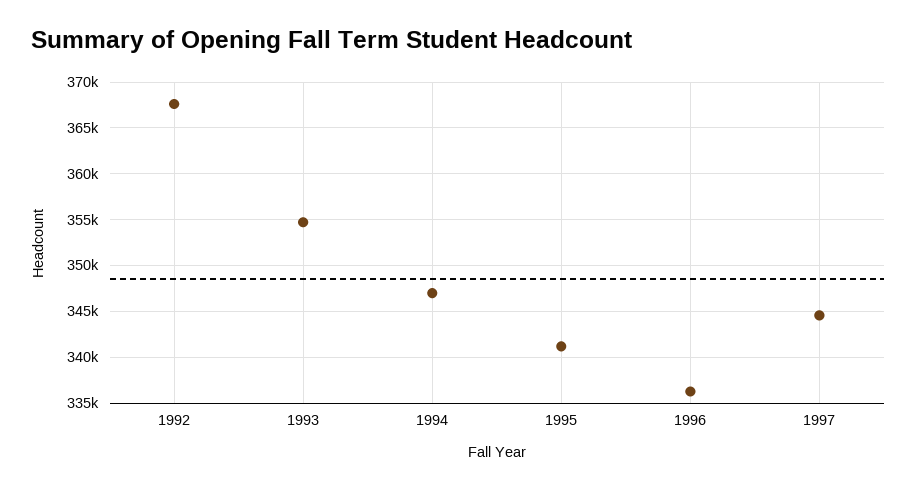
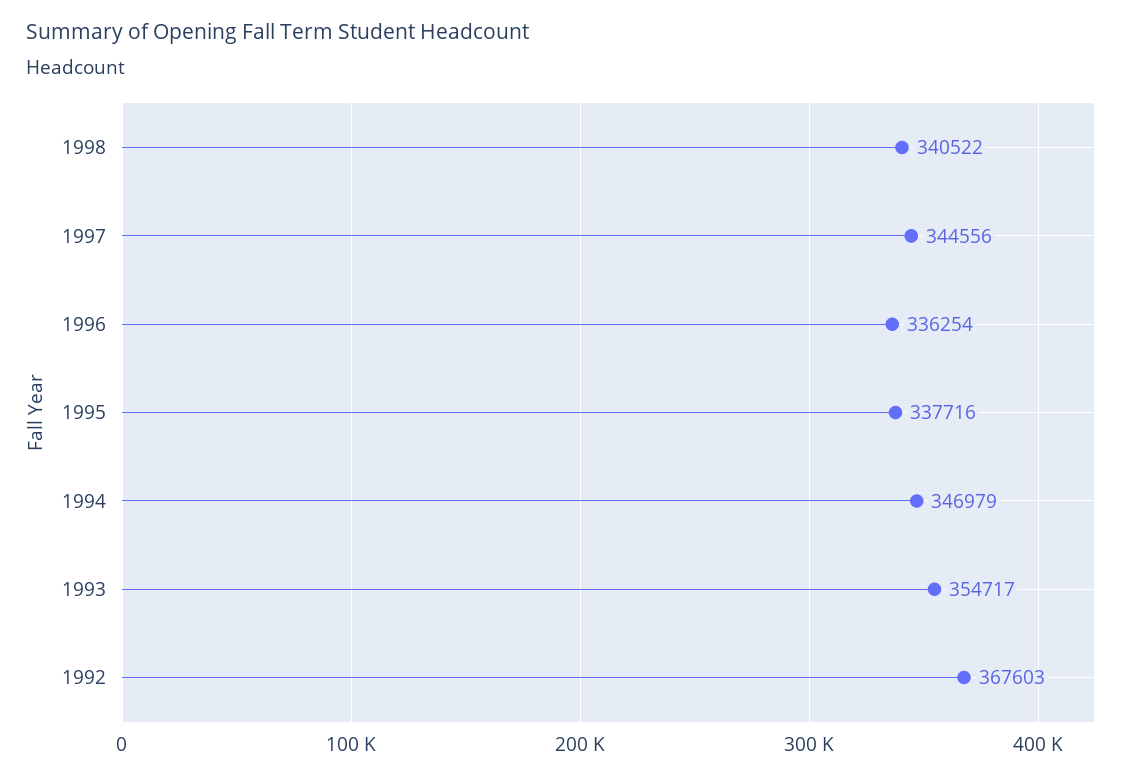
1995: 341000 -> 337716
1998: none -> 340522

